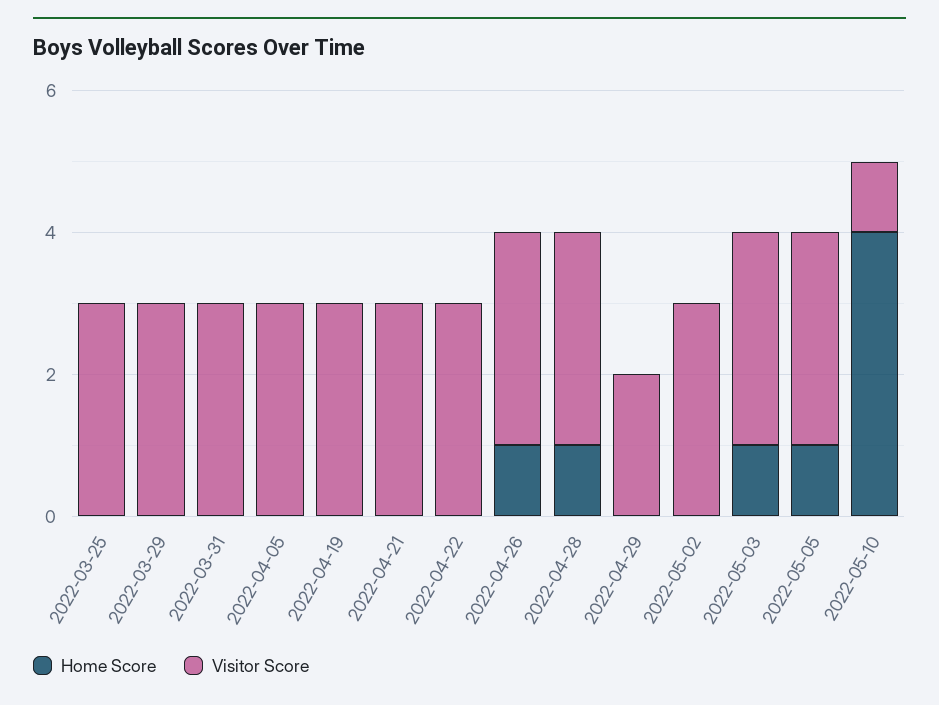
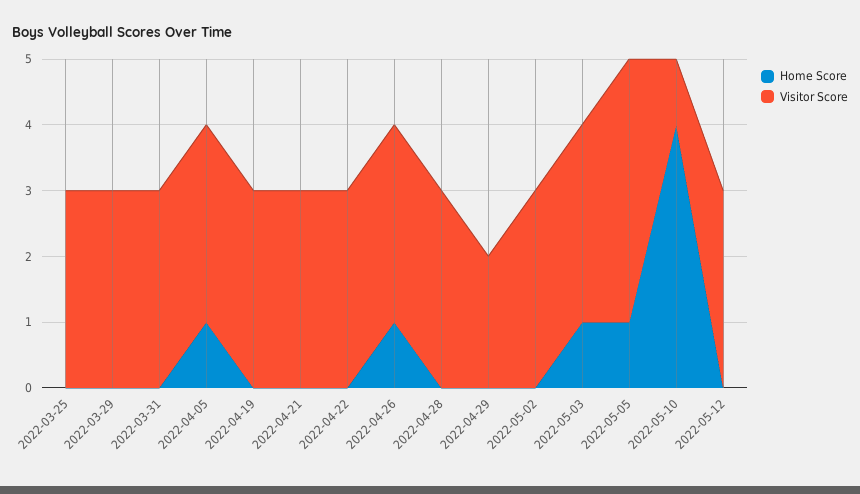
Home Score, 2022-04-05: 0 -> 1
Home Score, 2022-04-28: 1 -> 0
Visitor Score, 2022-05-05: 3 -> 4
Home Score, 2022-05-12: none -> 0
Visitor Score, 2022-05-12: none -> 3

